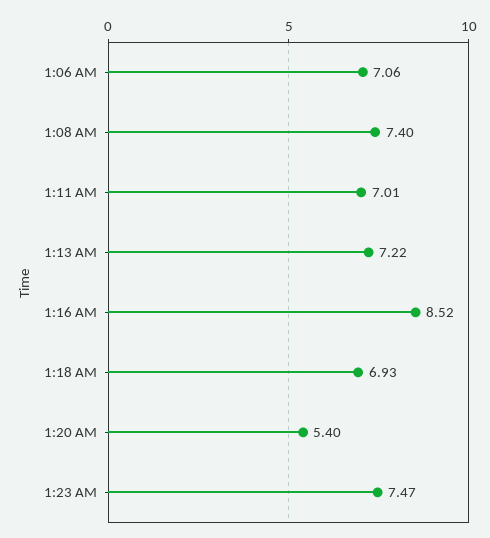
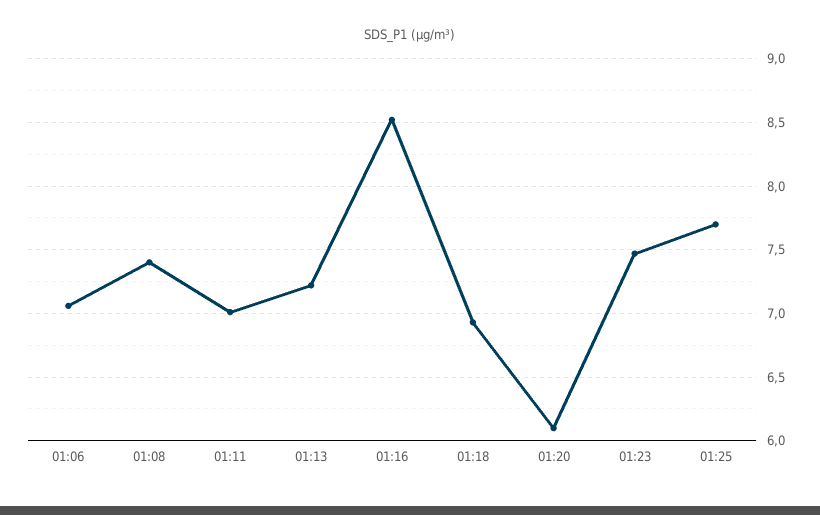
1:20 AM: 5.4 -> 6.1
01:25: none -> 7.7

